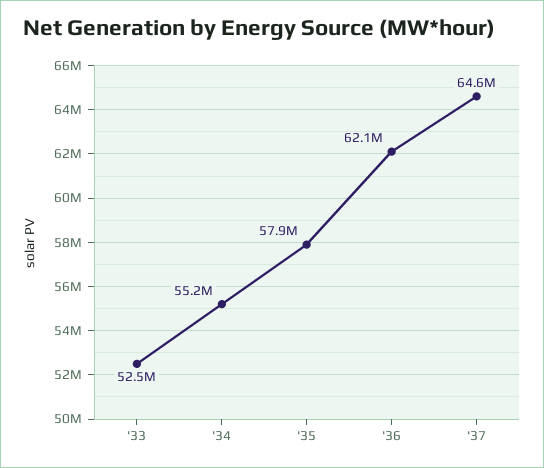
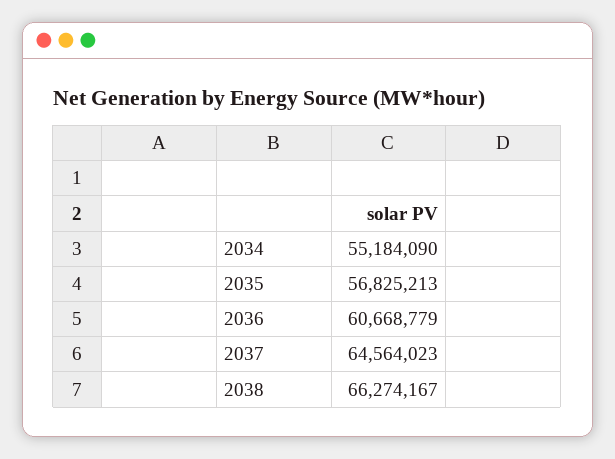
'33: 52500000 -> none
'35: 57900000 -> 56825213
'36: 62100000 -> 60668779
2038: none -> 66274167

